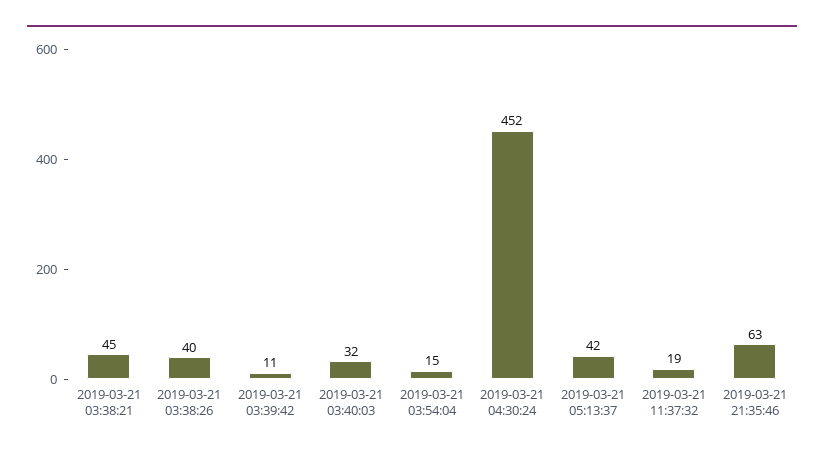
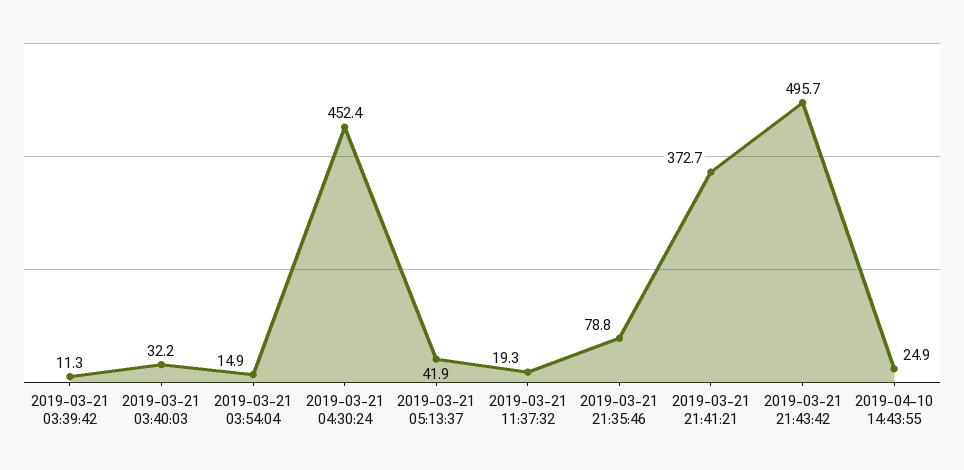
2019-03-21 03:38:21: 45 -> none
2019-03-21 03:38:26: 40 -> none
2019-03-21 21:35:46: 63 -> 78.8
2019-03-21 21:41:21: none -> 372.7
2019-03-21 21:43:42: none -> 495.7
2019-04-10 14:43:55: none -> 24.9

